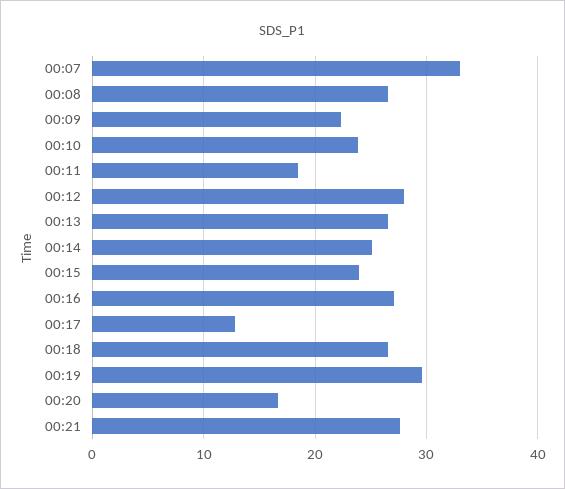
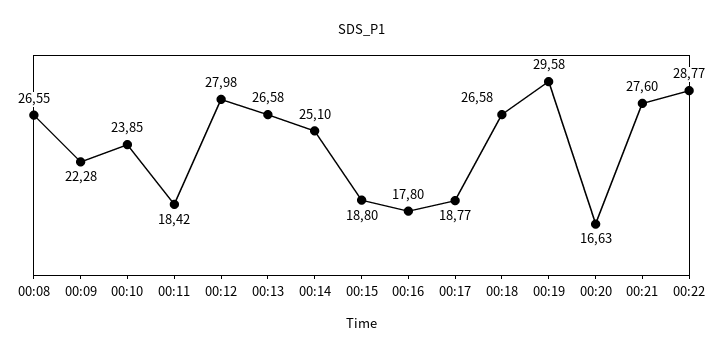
00:07: 33 -> none
00:15: 24 -> 18.8
00:16: 27 -> 17.8
00:17: 13 -> 18.77
00:22: none -> 28.77

